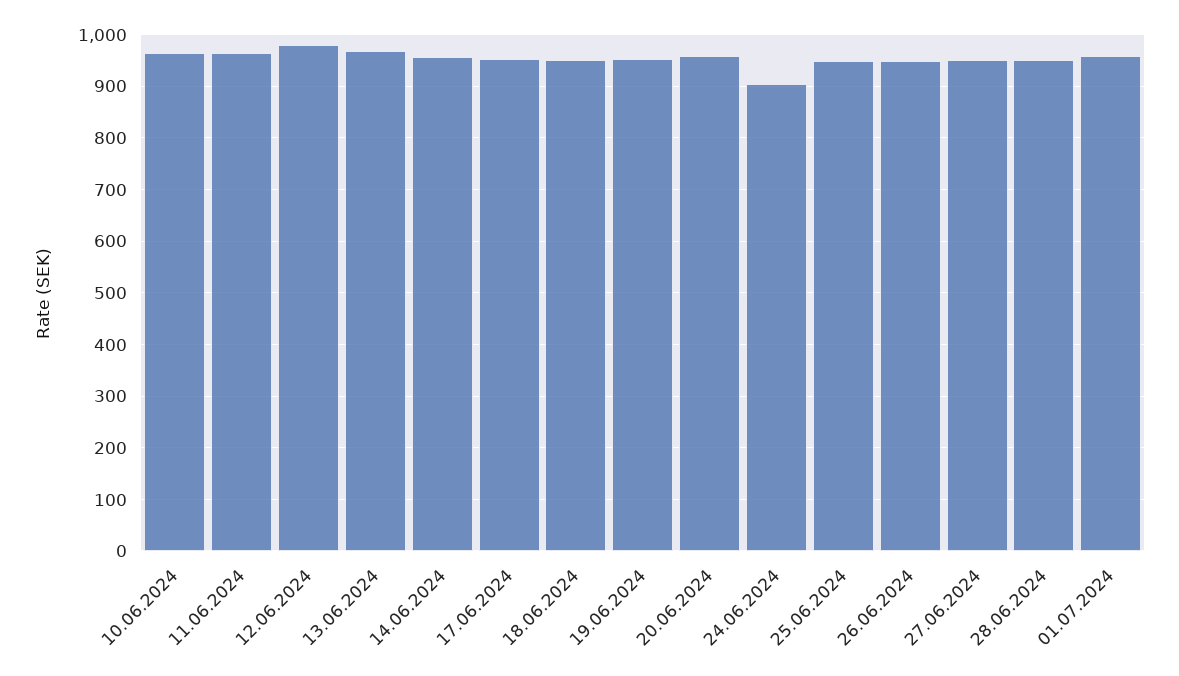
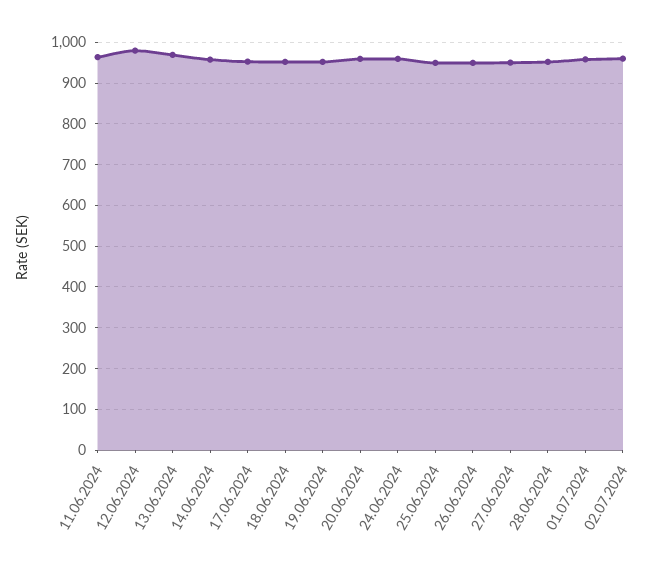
10.06.2024: 960 -> none
24.06.2024: 900 -> 960
02.07.2024: none -> 960

